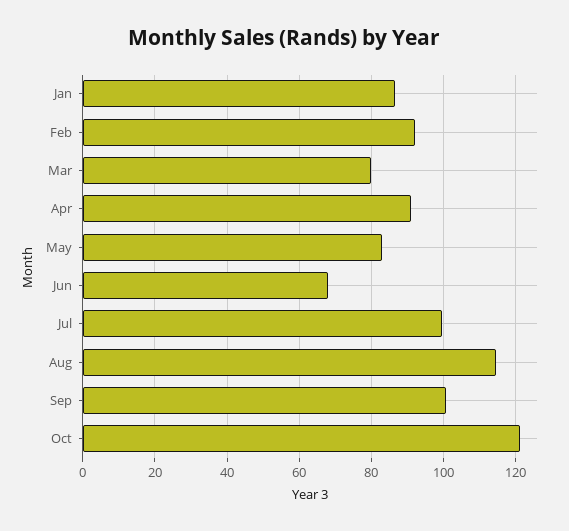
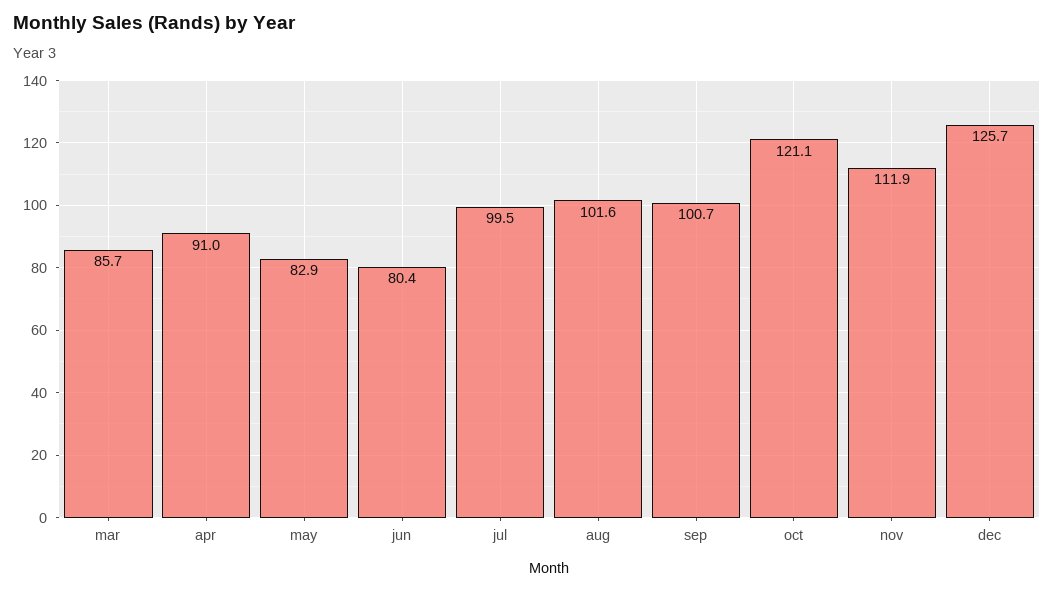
Jan: 86 -> none
Feb: 92 -> none
Mar: 80 -> 85.7
Jun: 68 -> 80.4
Aug: 114 -> 101.6
nov: none -> 111.9
dec: none -> 125.7

